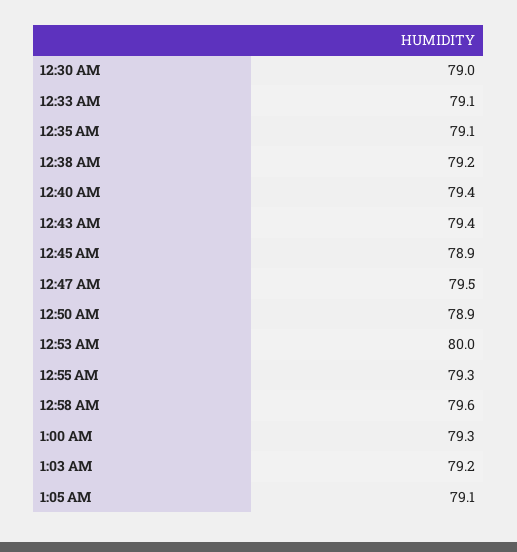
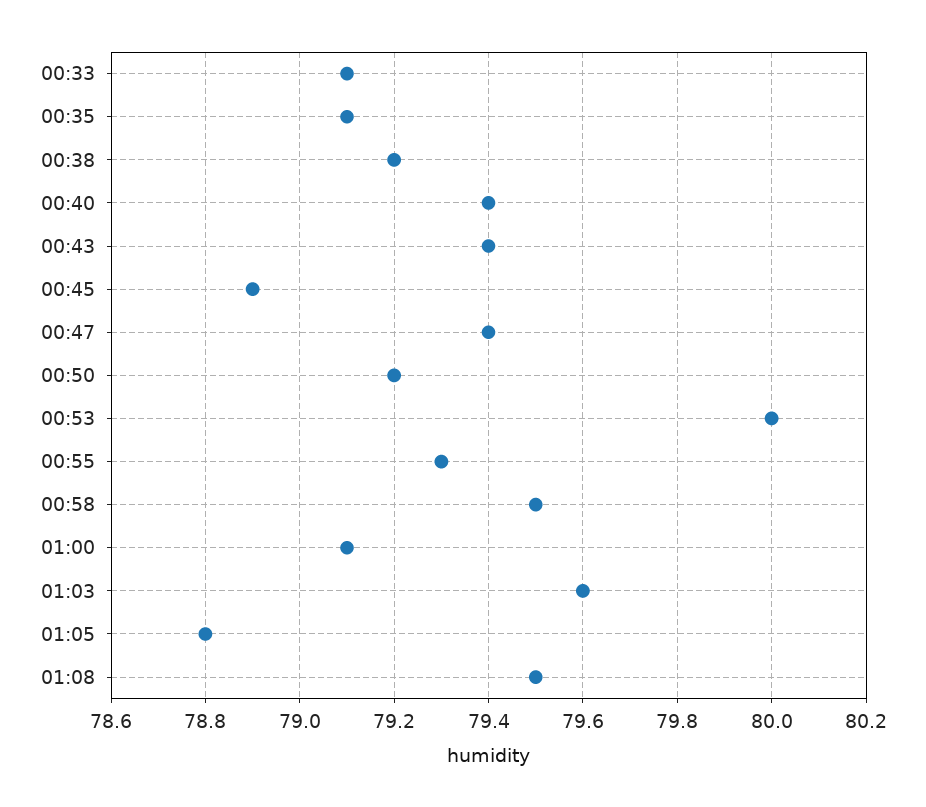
12:30 AM: 79 -> none
12:47 AM: 79.5 -> 79.4
12:50 AM: 78.9 -> 79.2
12:58 AM: 79.6 -> 79.5
1:00 AM: 79.3 -> 79.1
1:03 AM: 79.2 -> 79.6
1:05 AM: 79.1 -> 78.8
01:08: none -> 79.5

